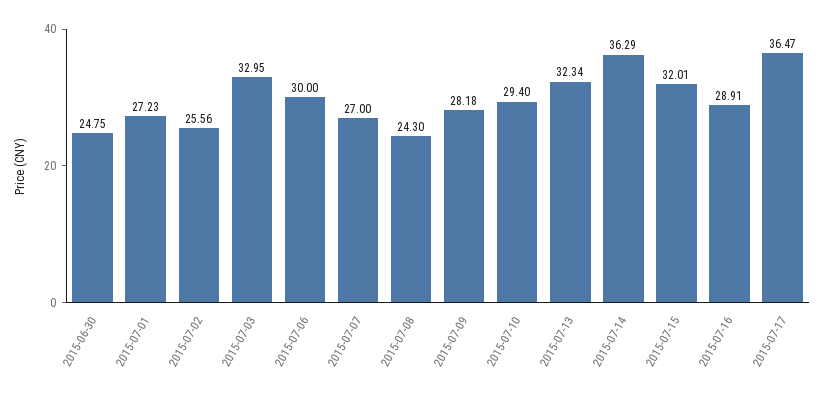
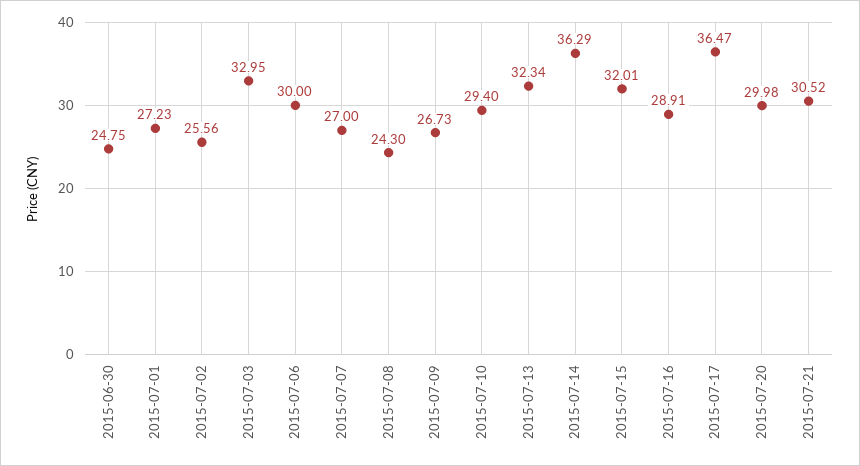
2015-07-09: 28.18 -> 26.73
2015-07-20: none -> 29.98
2015-07-21: none -> 30.52

